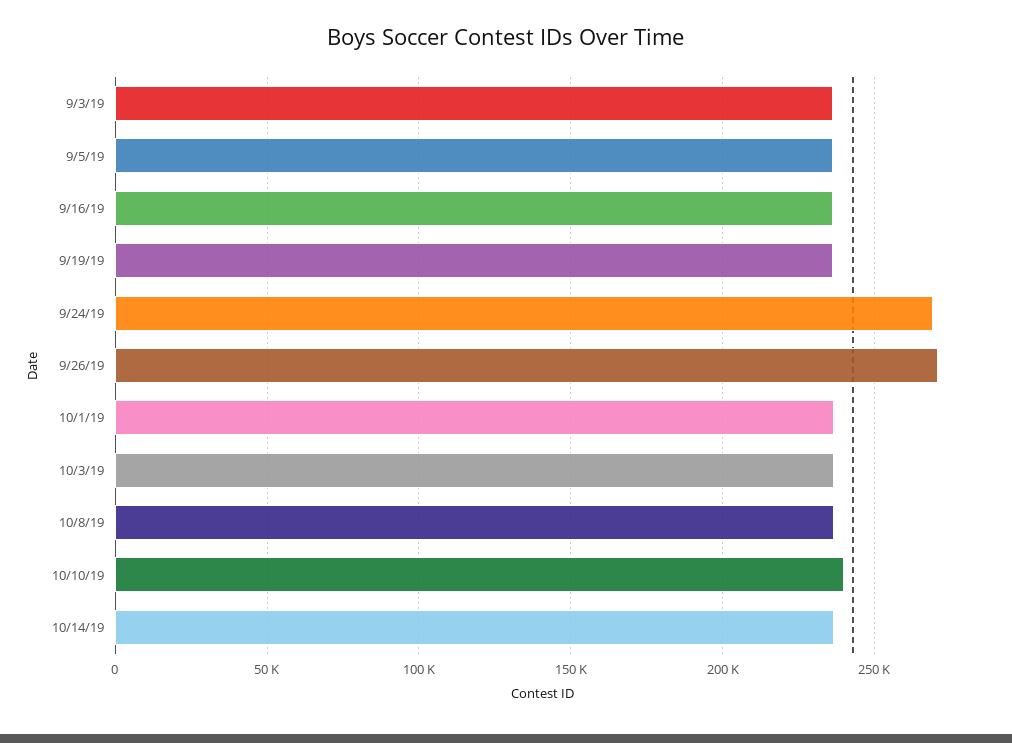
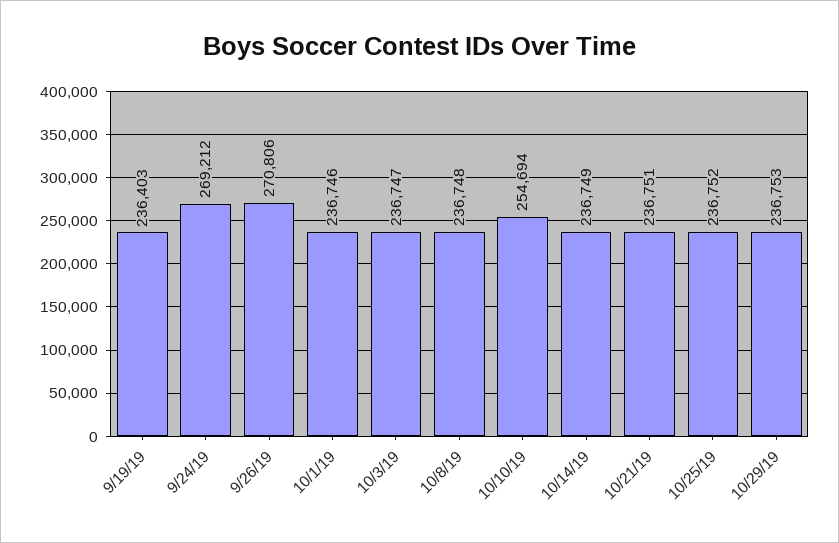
9/3/19: 235000 -> none
9/5/19: 235000 -> none
9/16/19: 235000 -> none
10/10/19: 240000 -> 254694
10/21/19: none -> 236751
10/25/19: none -> 236752
10/29/19: none -> 236753

